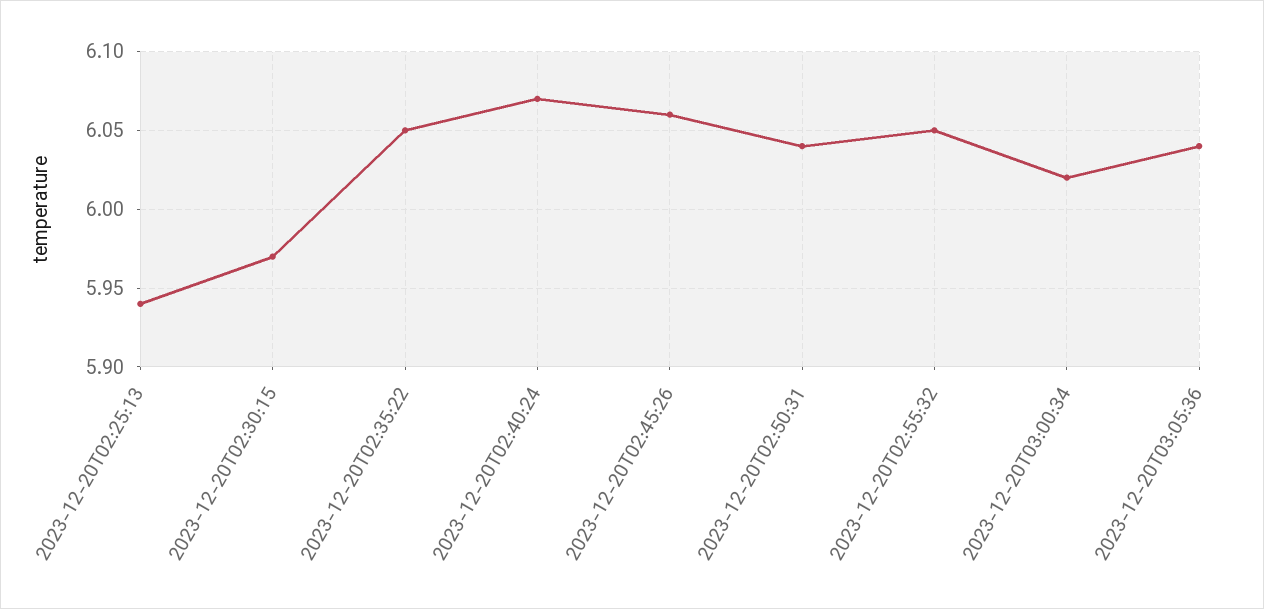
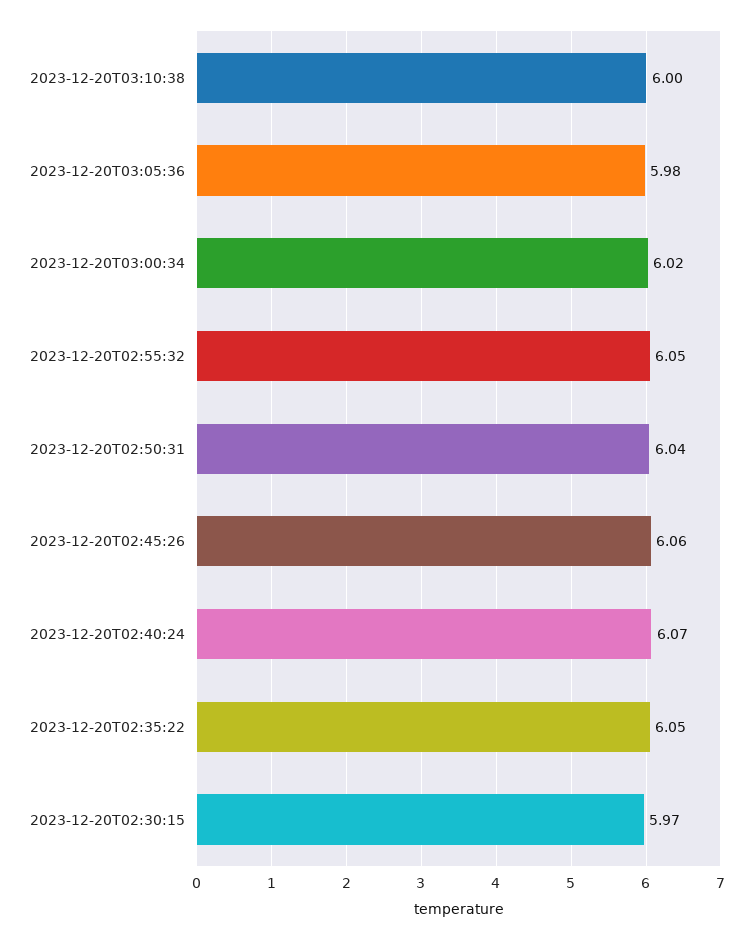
2023-12-20T02:25:13: 5.94 -> none
2023-12-20T03:05:36: 6.04 -> 5.98
2023-12-20T03:10:38: none -> 6

